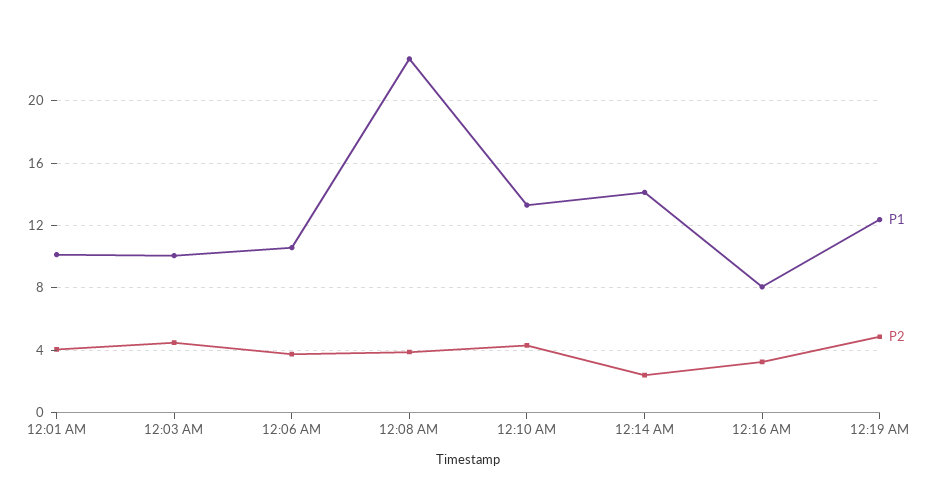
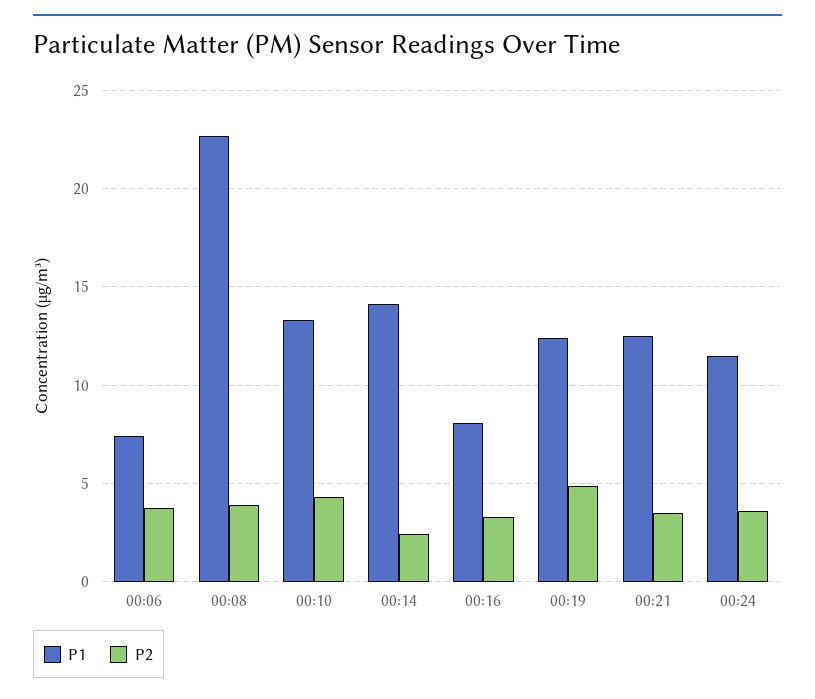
P1, 12:01 AM: 10 -> none
P2, 12:01 AM: 4 -> none
P1, 12:03 AM: 10 -> none
P2, 12:03 AM: 4.5 -> none
P1, 12:06 AM: 10.5 -> 7.5
P1, 00:21: none -> 12.5
P2, 00:21: none -> 3.5
P1, 00:24: none -> 11.5
P2, 00:24: none -> 3.5

